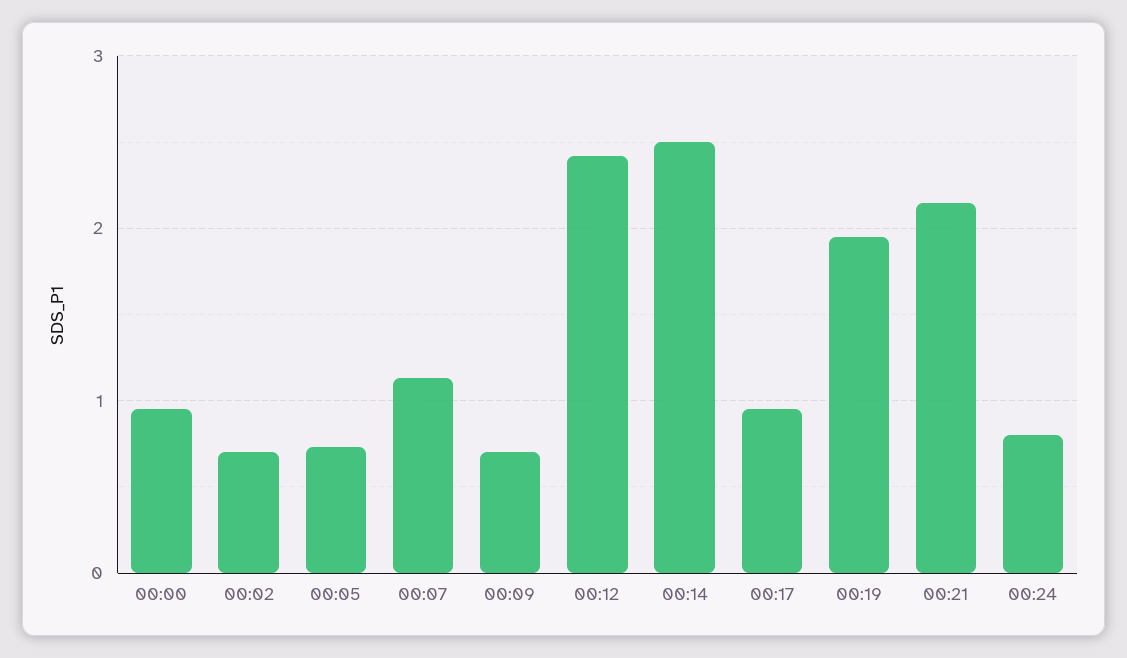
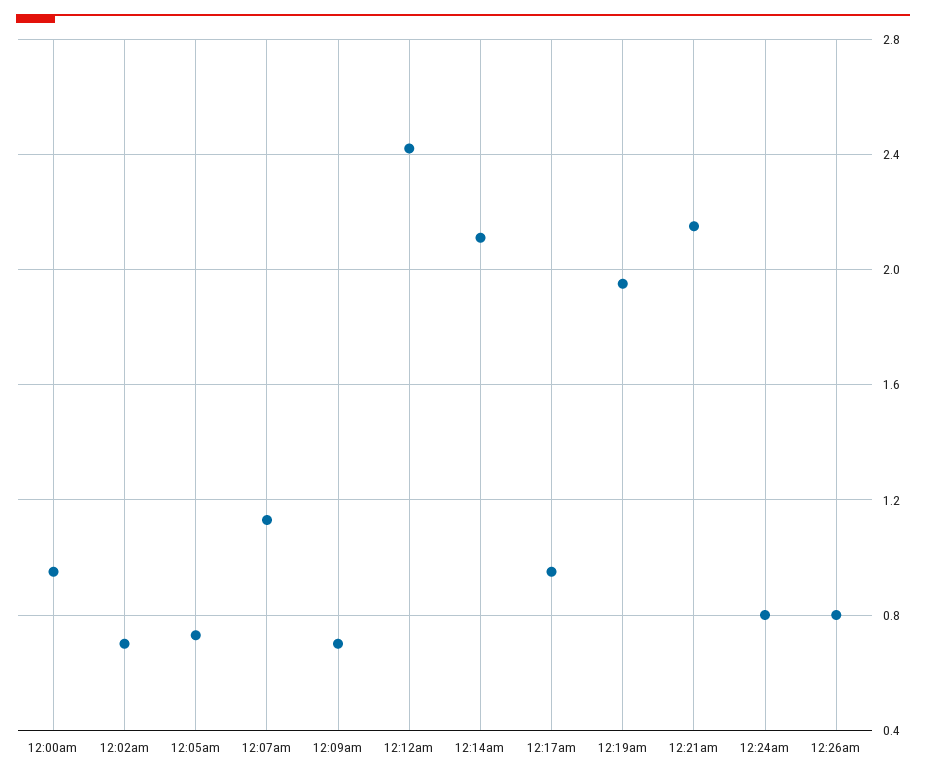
00:14: 2.5 -> 2.1
12:26am: none -> 0.8

